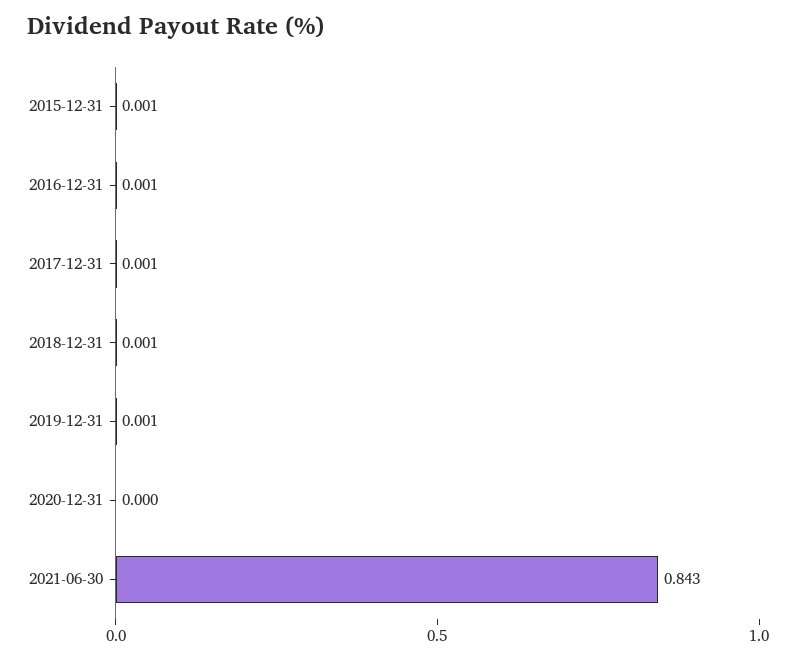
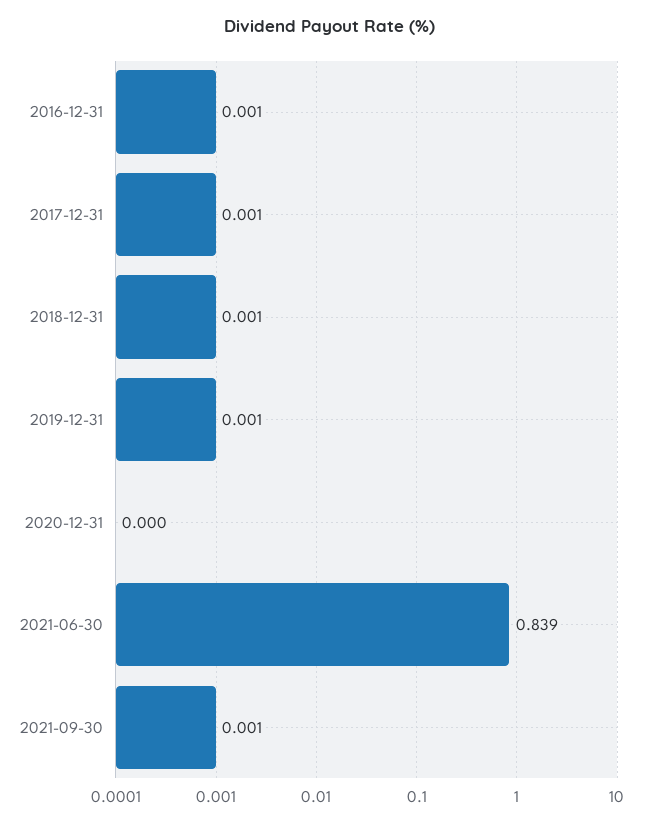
2015-12-31: 0.001 -> none
2021-06-30: 0.843 -> 0.839
2021-09-30: none -> 0.001

